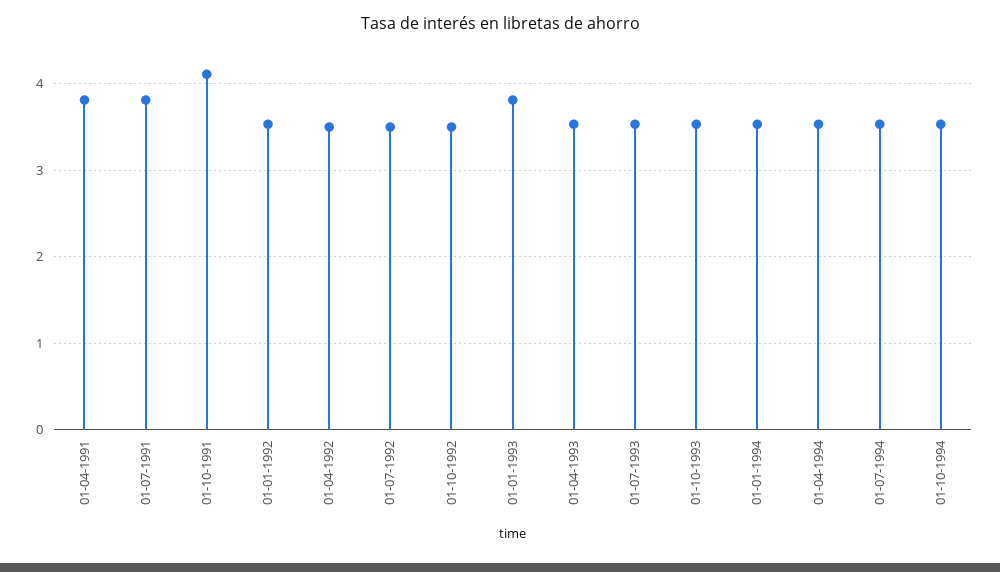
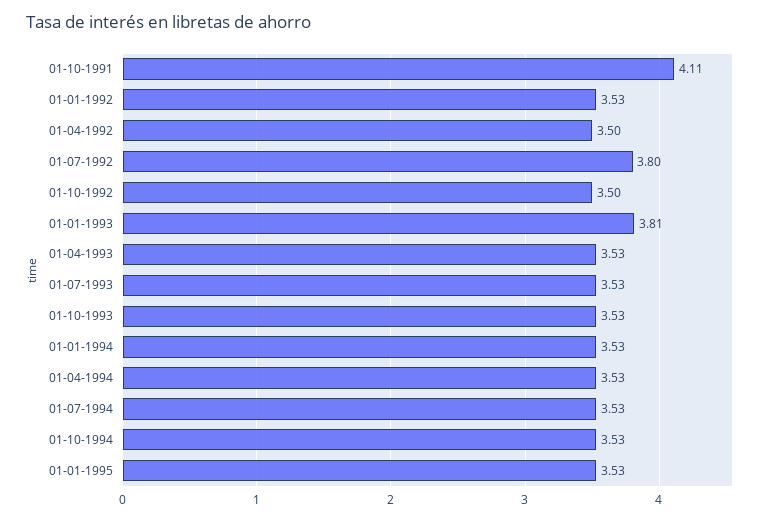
01-04-1991: 3.8 -> none
01-07-1991: 3.8 -> none
01-07-1992: 3.5 -> 3.8
01-01-1995: none -> 3.53

